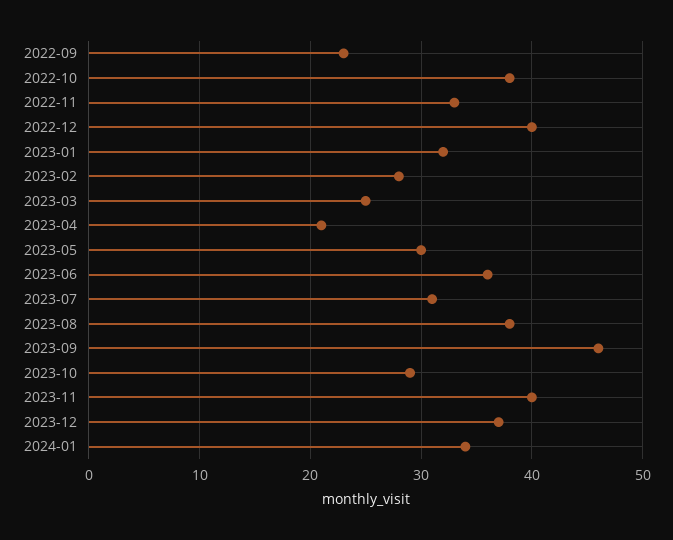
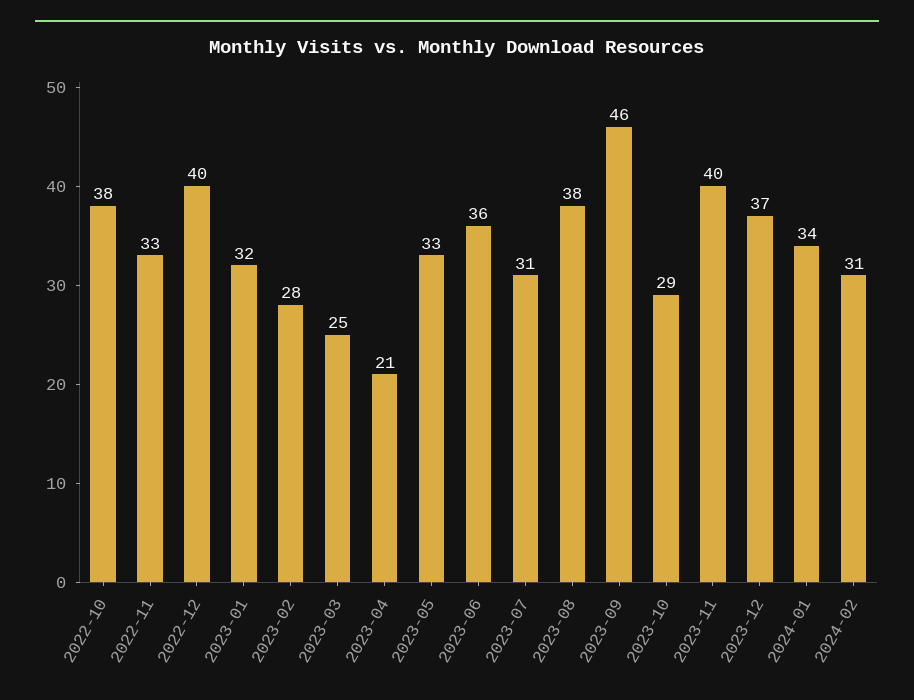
2022-09: 23 -> none
2023-05: 30 -> 33
2024-02: none -> 31

